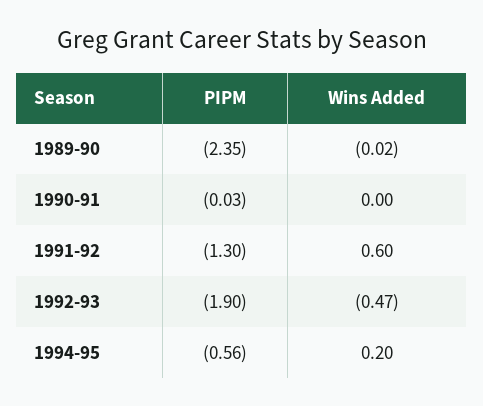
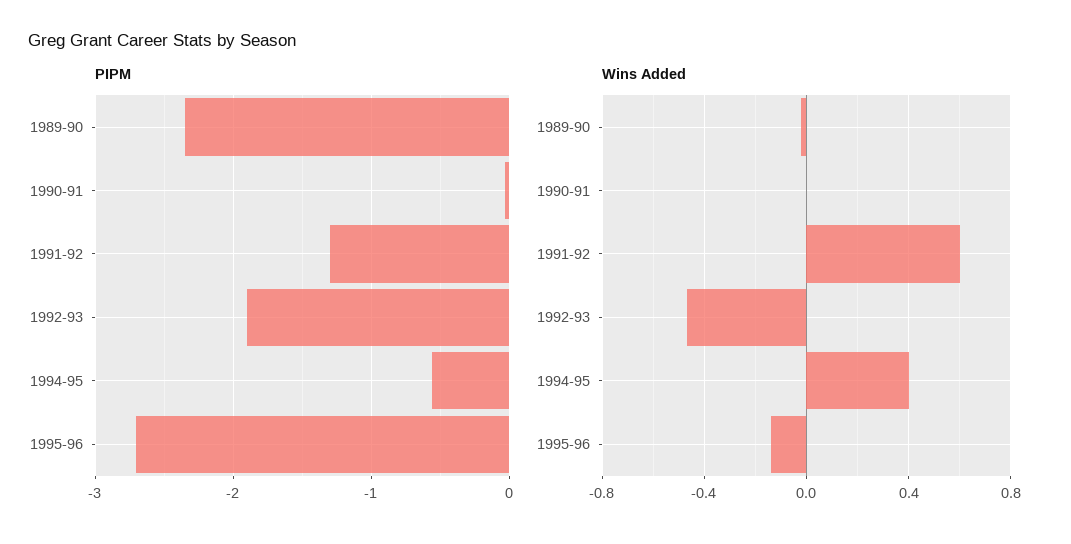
Wins Added, 1994-95: 0.2 -> 0.4
PIPM, 1995-96: none -> -2.7
Wins Added, 1995-96: none -> -0.15

